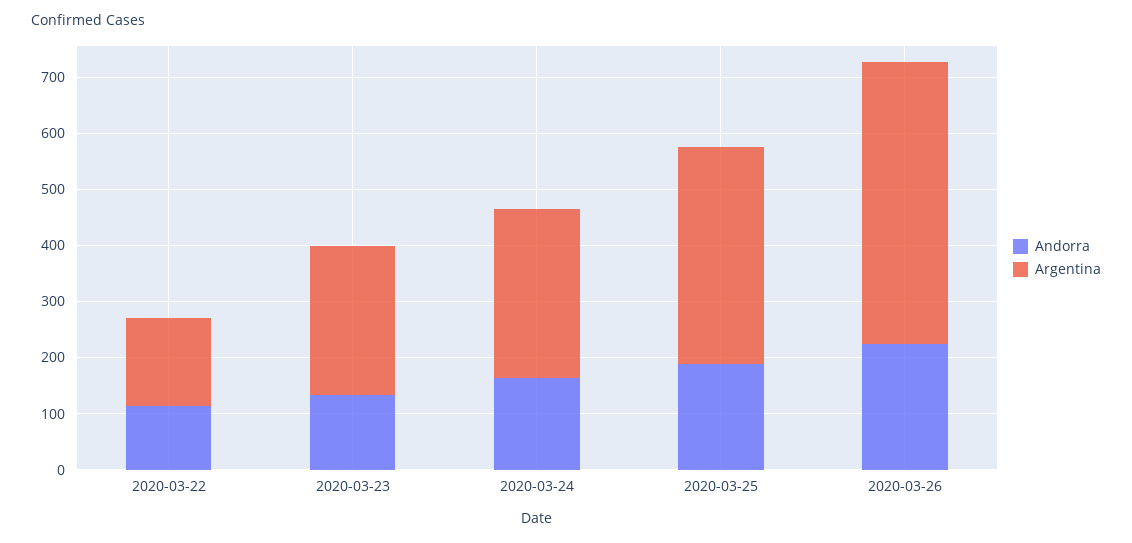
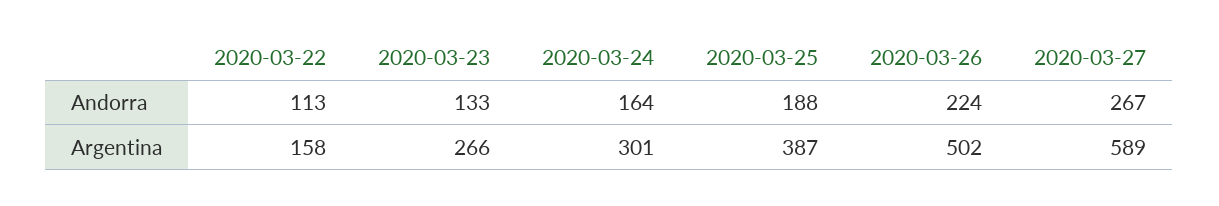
Andorra, 2020-03-27: none -> 267
Argentina, 2020-03-27: none -> 589

